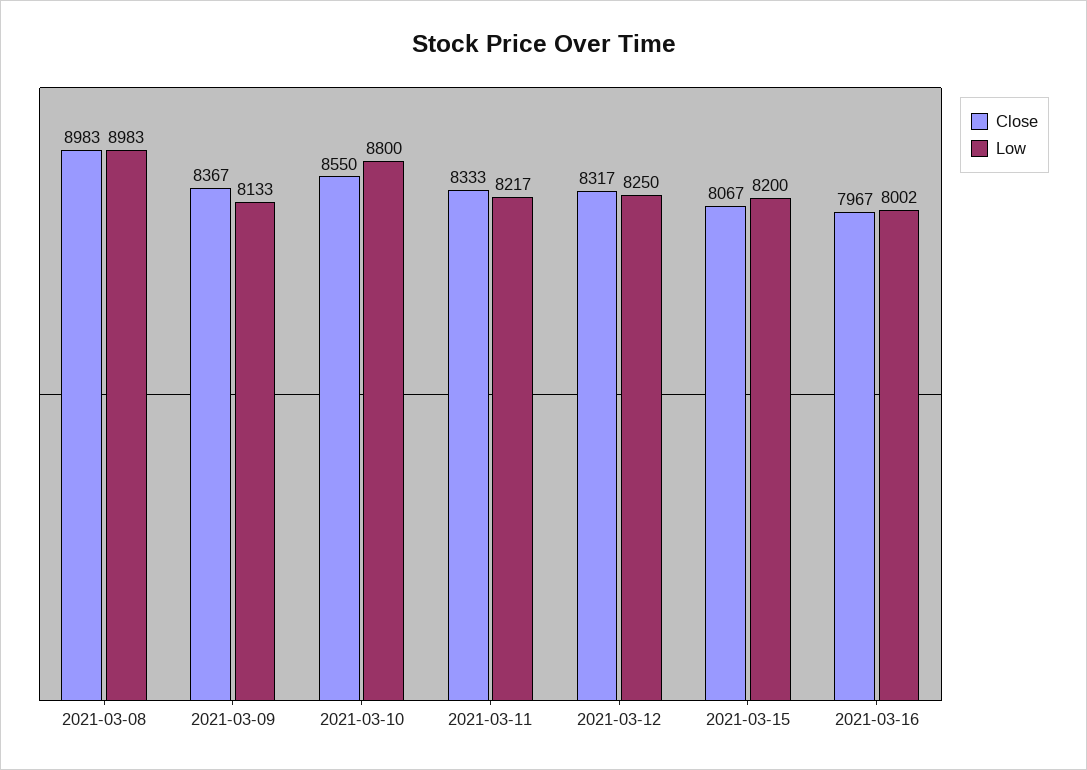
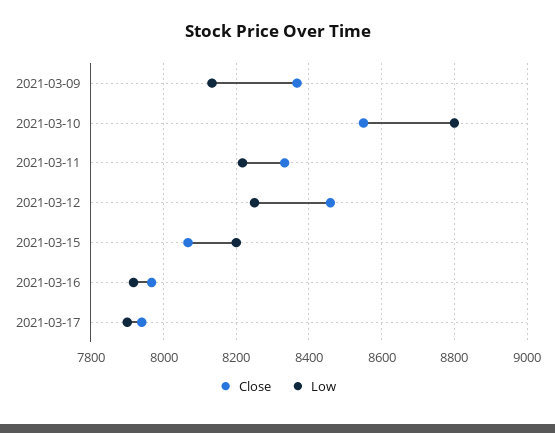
Close, 2021-03-08: 8983 -> none
Low, 2021-03-08: 8983 -> none
Close, 2021-03-12: 8317 -> 8460
Low, 2021-03-16: 8002 -> 7920
Close, 2021-03-17: none -> 7940
Low, 2021-03-17: none -> 7900

